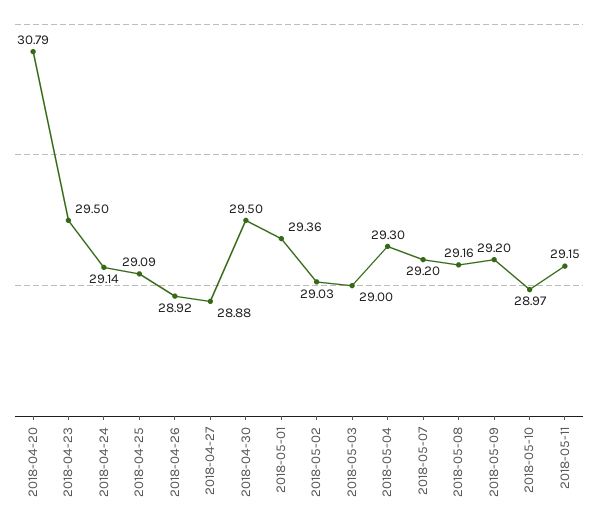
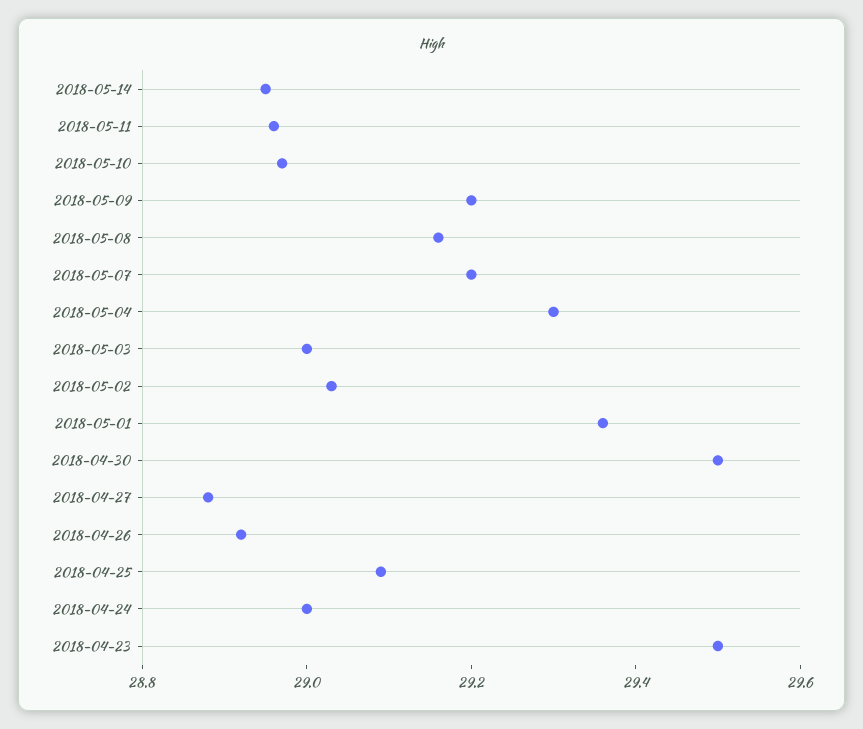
2018-04-20: 30.79 -> none
2018-04-24: 29.14 -> 29
2018-05-11: 29.15 -> 28.95
2018-05-14: none -> 28.95

